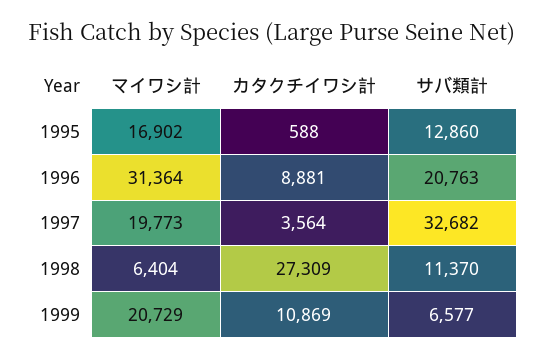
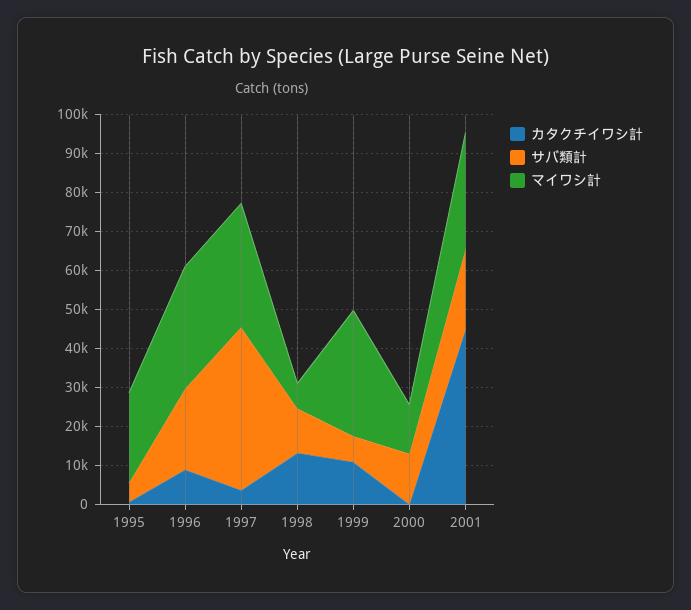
マイワシ計, 1995: 16902 -> 22500
サバ類計, 1995: 12860 -> 5000
マイワシ計, 1997: 19773 -> 32500
サバ類計, 1997: 32682 -> 42500
カタクチイワシ計, 1998: 27309 -> 12500
マイワシ計, 1999: 20729 -> 32500
カタクチイワシ計, 2000: none -> 0
サバ類計, 2000: none -> 12500
マイワシ計, 2000: none -> 12500
カタクチイワシ計, 2001: none -> 45000
サバ類計, 2001: none -> 20000
マイワシ計, 2001: none -> 30000

